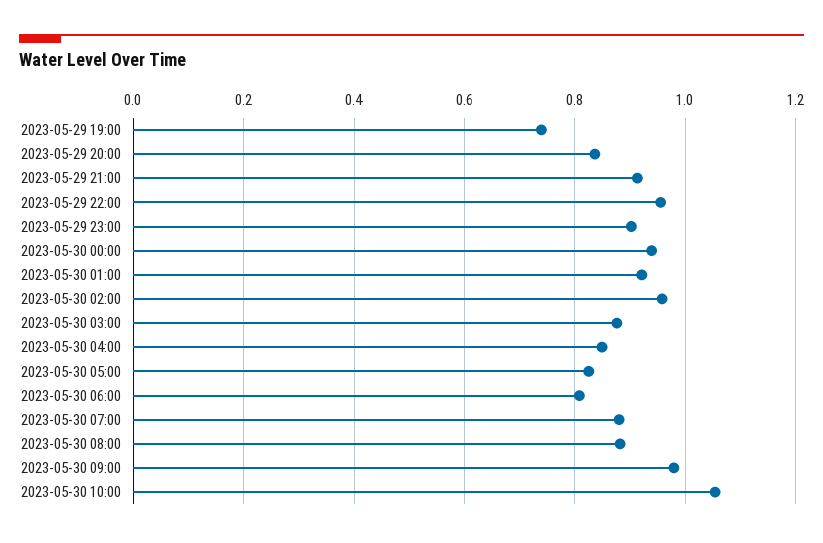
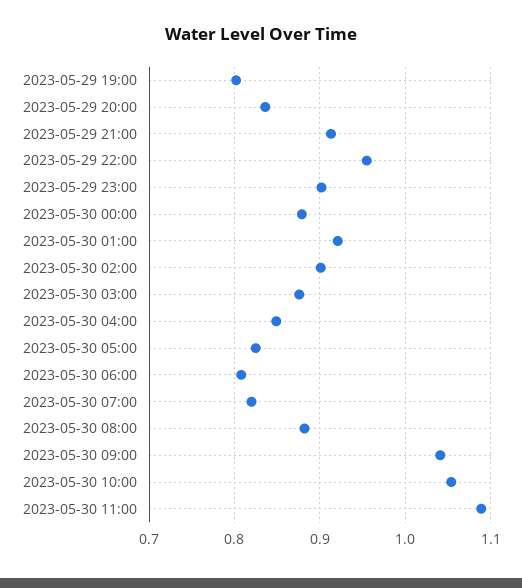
2023-05-29 19:00: 0.74 -> 0.8
2023-05-30 00:00: 0.94 -> 0.88
2023-05-30 02:00: 0.96 -> 0.9
2023-05-30 07:00: 0.88 -> 0.82
2023-05-30 09:00: 0.98 -> 1.04
2023-05-30 11:00: none -> 1.09

